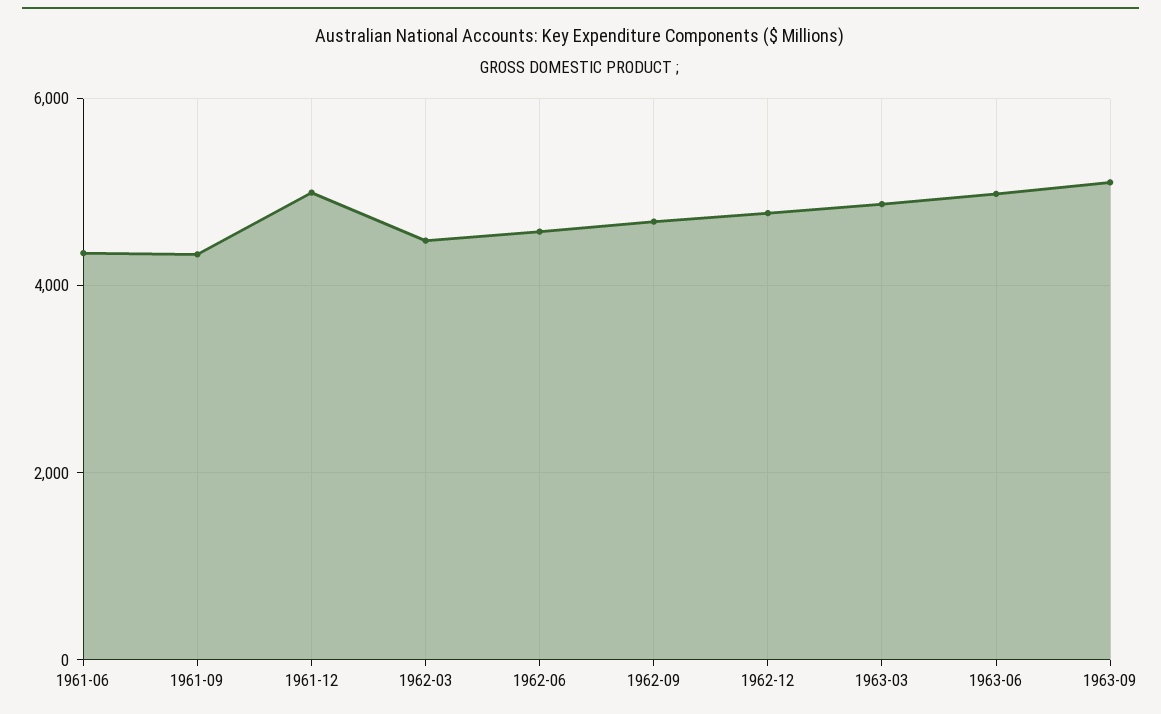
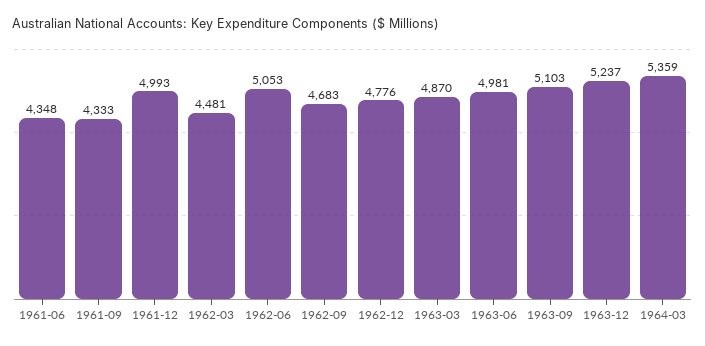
1962-06: 4600 -> 5053
1963-12: none -> 5237
1964-03: none -> 5359

